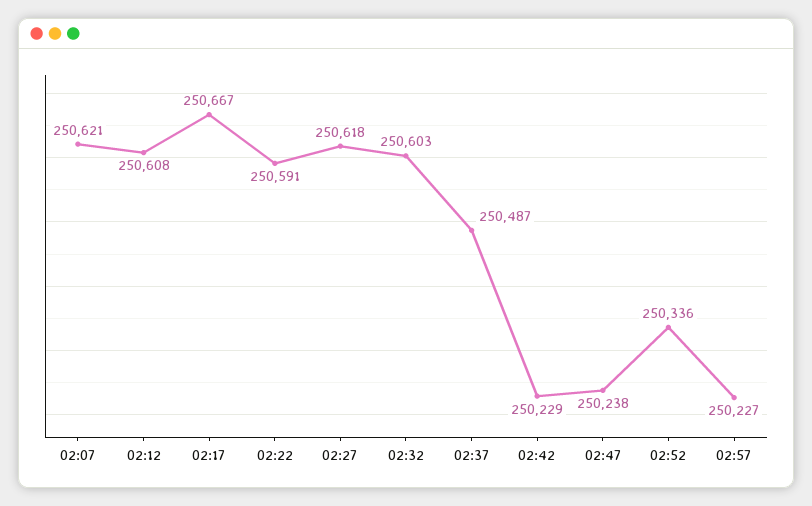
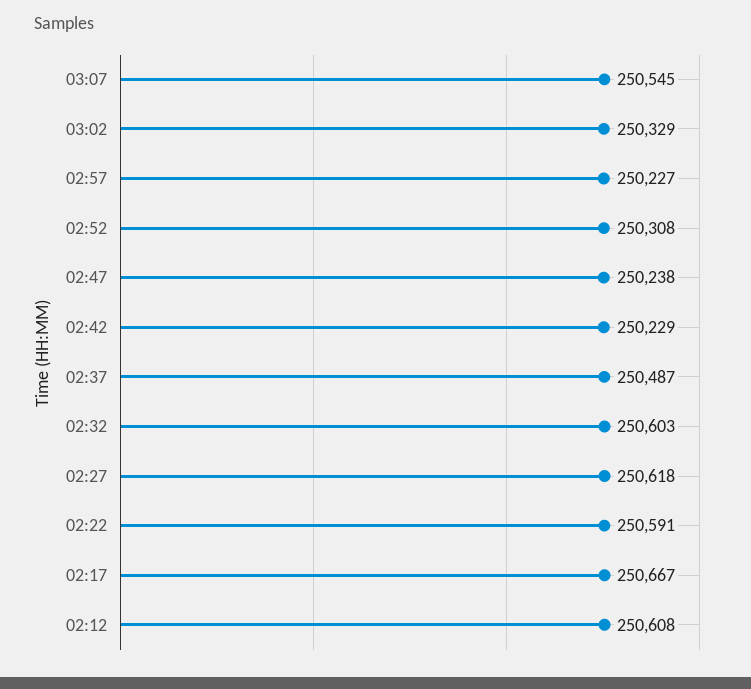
02:07: 250621 -> none
02:52: 250336 -> 250308
03:07: none -> 250545
03:02: none -> 250329

